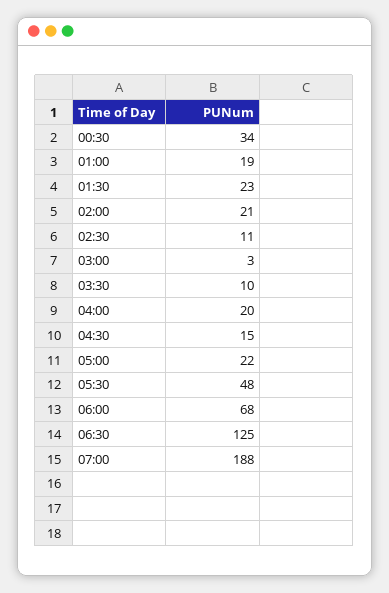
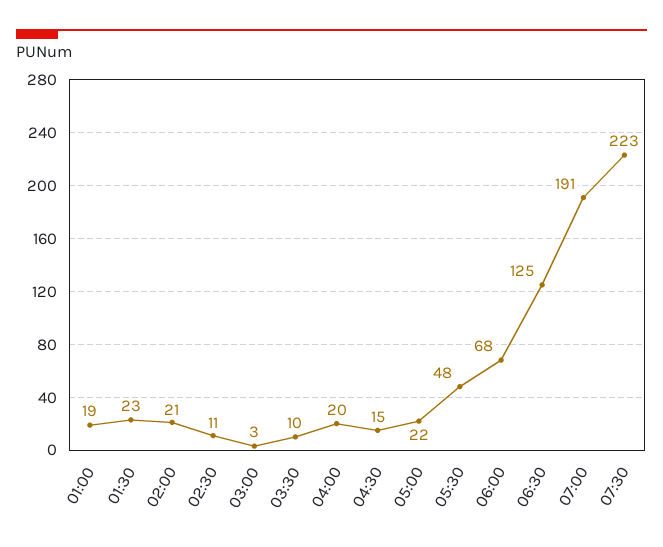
00:30: 34 -> none
07:00: 188 -> 191
07:30: none -> 223

